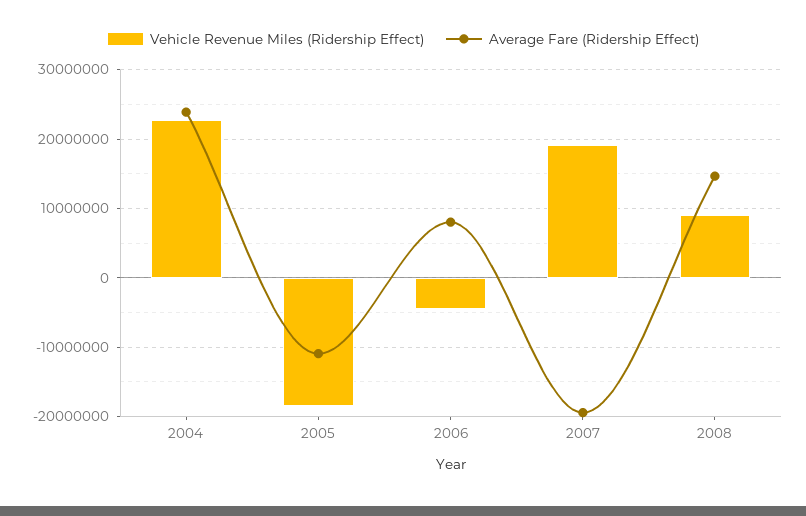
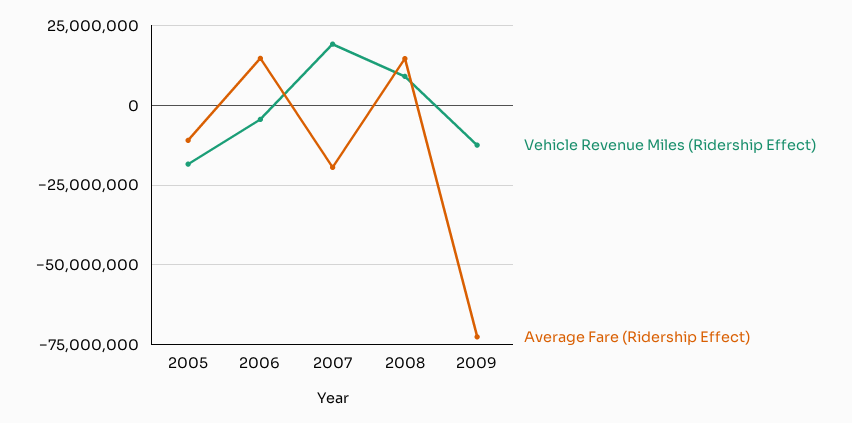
Vehicle Revenue Miles (Ridership Effect), 2004: 23000000 -> none
Average Fare (Ridership Effect), 2004: 24000000 -> none
Average Fare (Ridership Effect), 2006: 8000000 -> 15000000
Vehicle Revenue Miles (Ridership Effect), 2009: none -> -12500000
Average Fare (Ridership Effect), 2009: none -> -72500000

